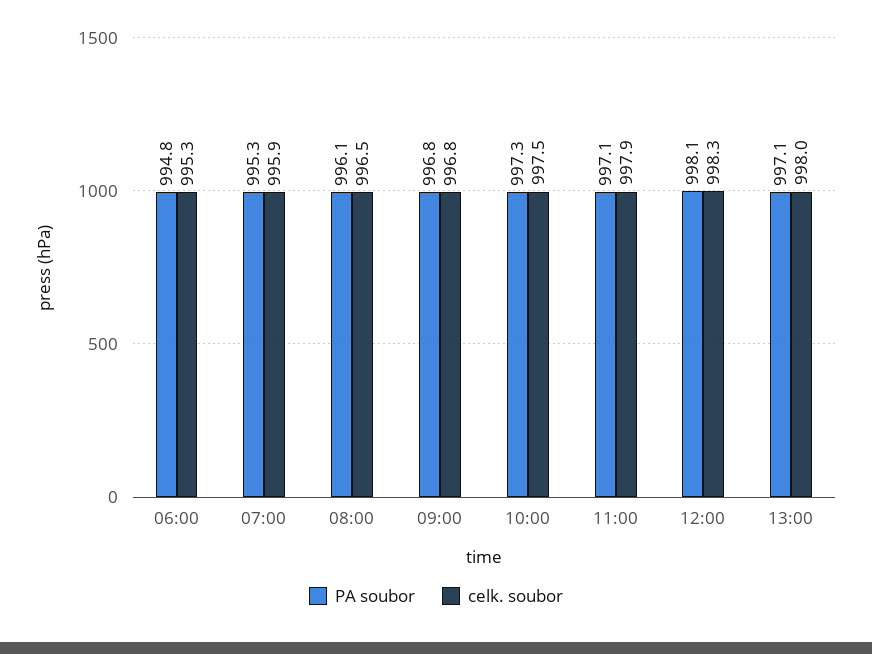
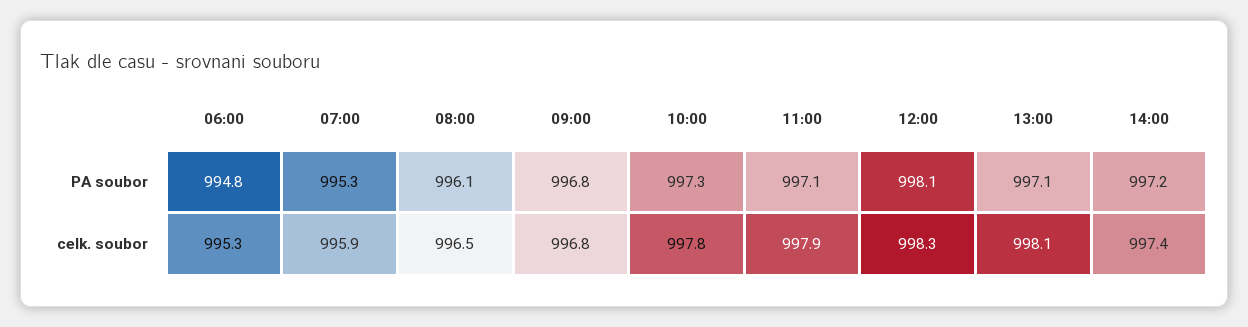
celk. soubor, 10:00: 997.5 -> 997.8
celk. soubor, 13:00: 998 -> 998.1
PA soubor, 14:00: none -> 997.2
celk. soubor, 14:00: none -> 997.4

